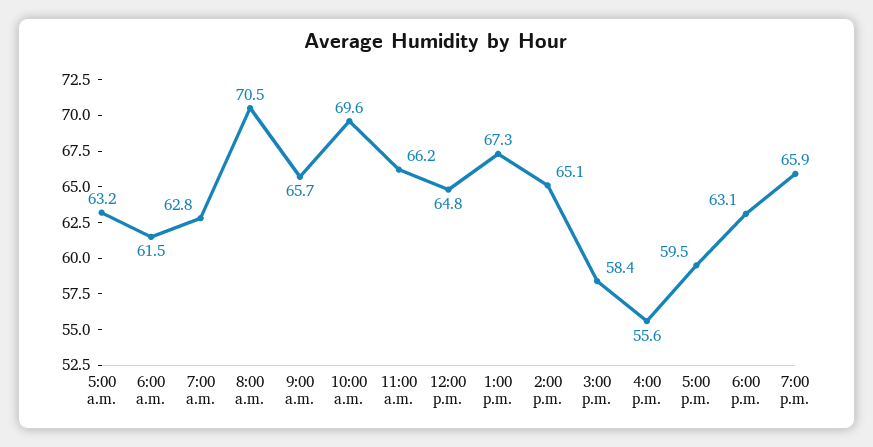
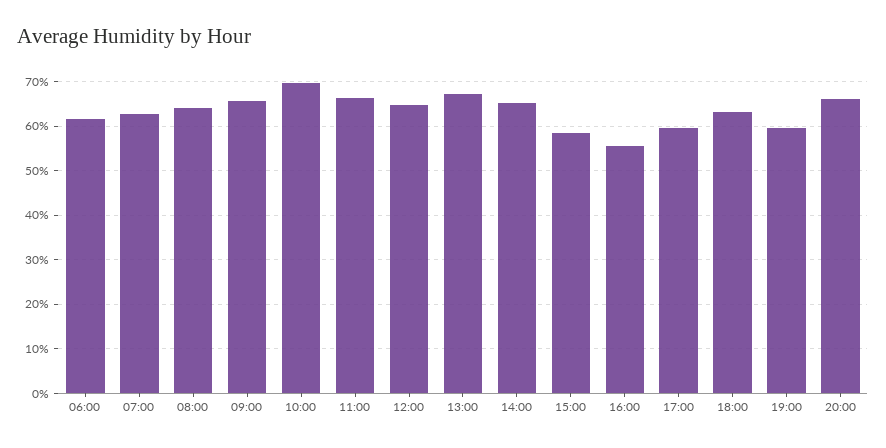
5:00 a.m.: 63.2 -> none
8:00 a.m.: 70.5 -> 64
7:00 p.m.: 65.9 -> 60
20:00: none -> 66

